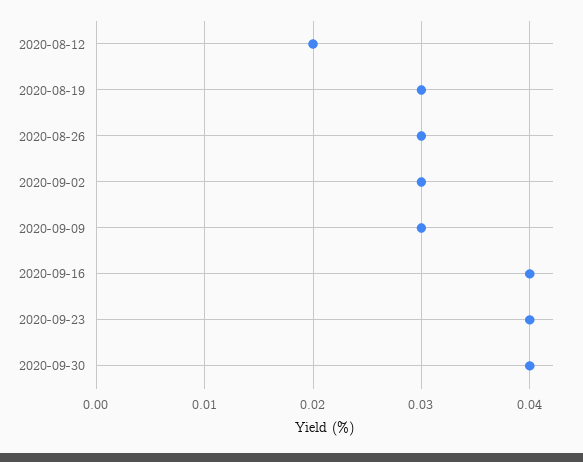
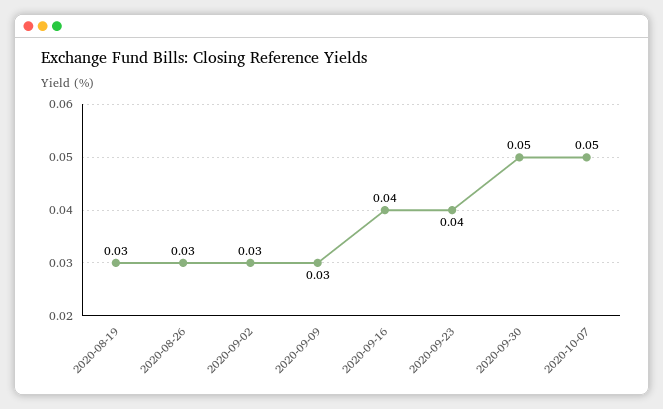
2020-08-12: 0.02 -> none
2020-09-30: 0.04 -> 0.05
2020-10-07: none -> 0.05

